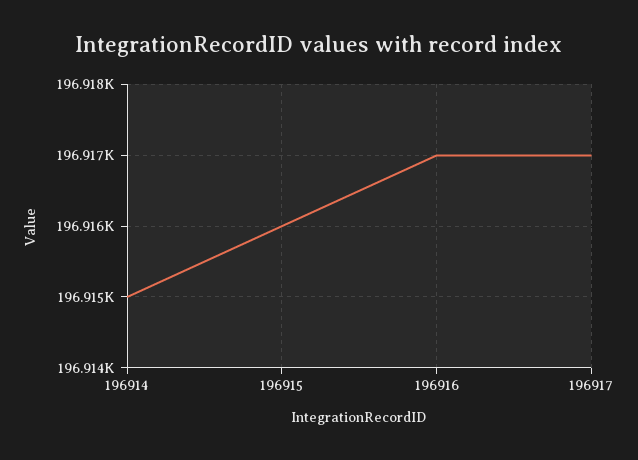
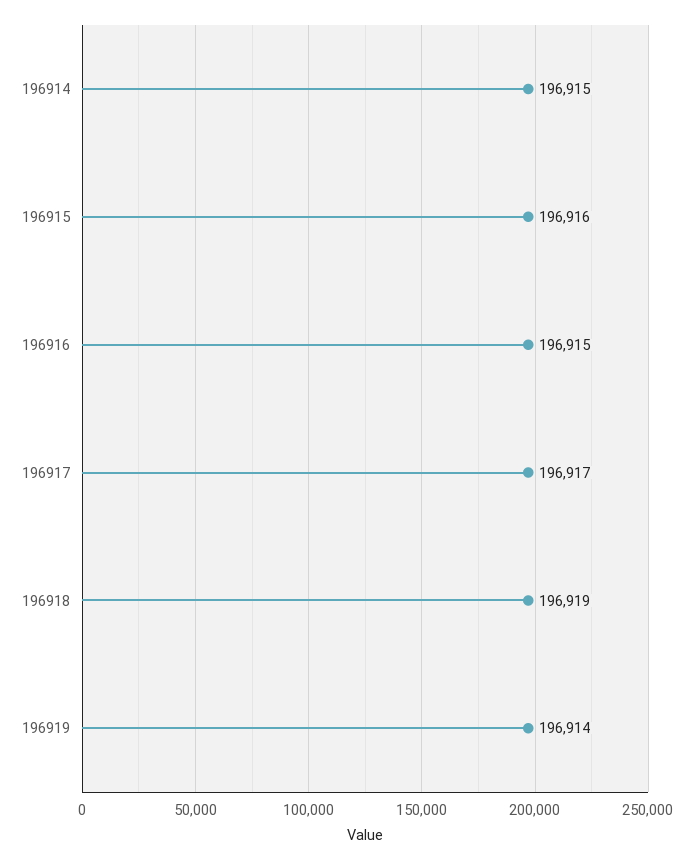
196916: 196917 -> 196915
196918: none -> 196919
196919: none -> 196914

